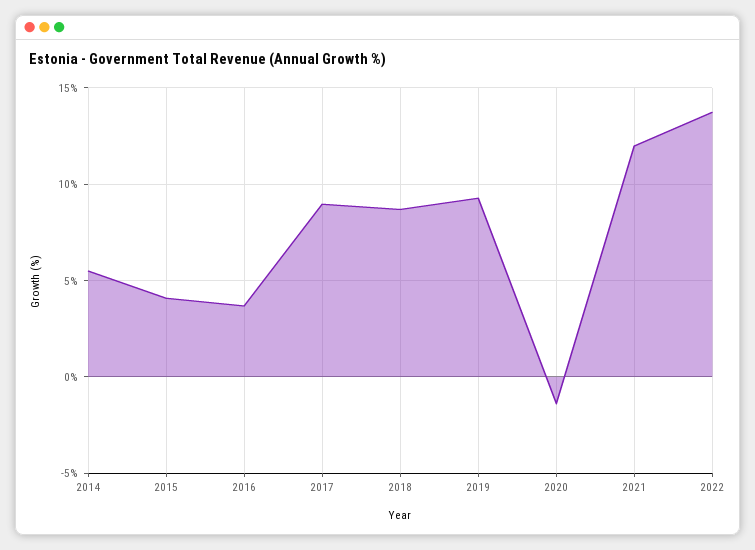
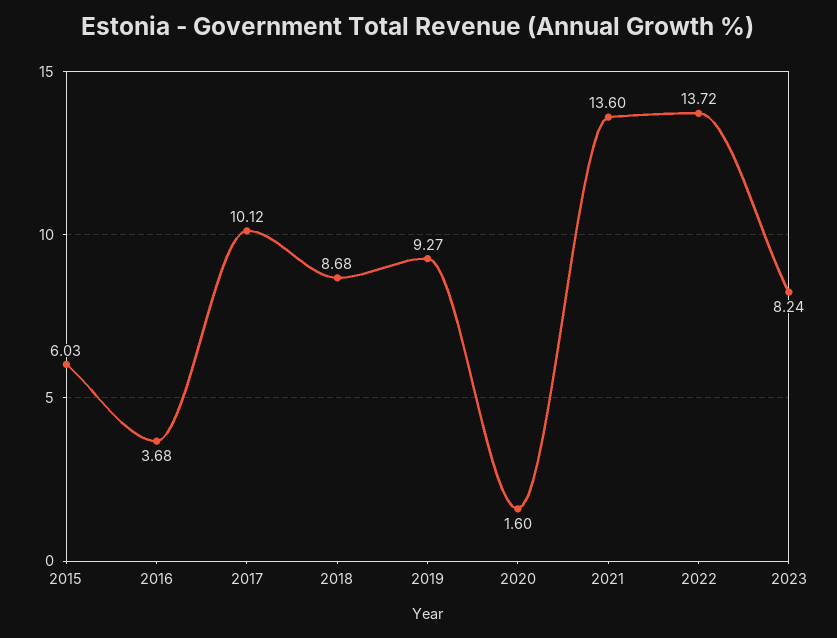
2014: 5.5 -> none
2015: 4 -> 6.03
2017: 9 -> 10.12
2020: -1.5 -> 1.6
2021: 12 -> 13.6
2023: none -> 8.24

